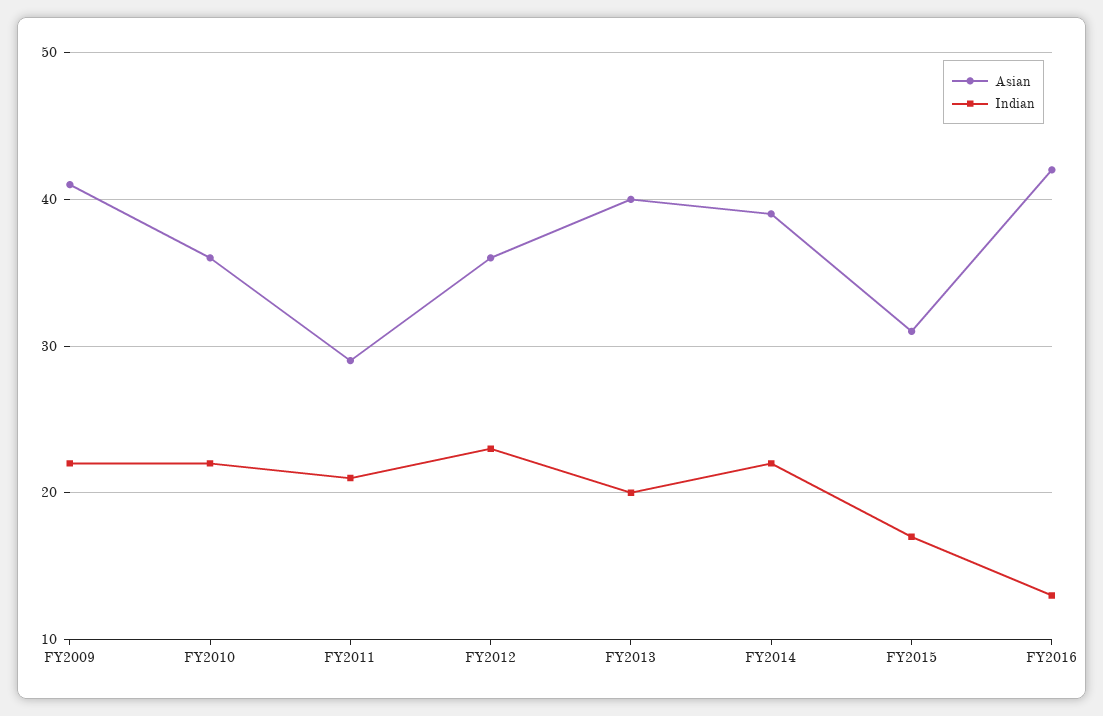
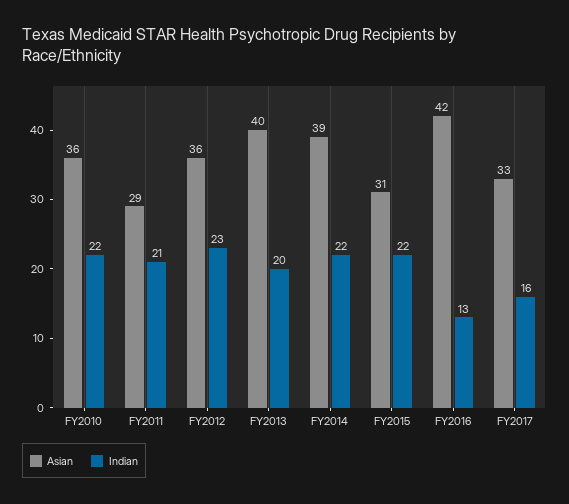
Asian, FY2009: 41 -> none
Indian, FY2009: 22 -> none
Indian, FY2015: 17 -> 22
Asian, FY2017: none -> 33
Indian, FY2017: none -> 16

